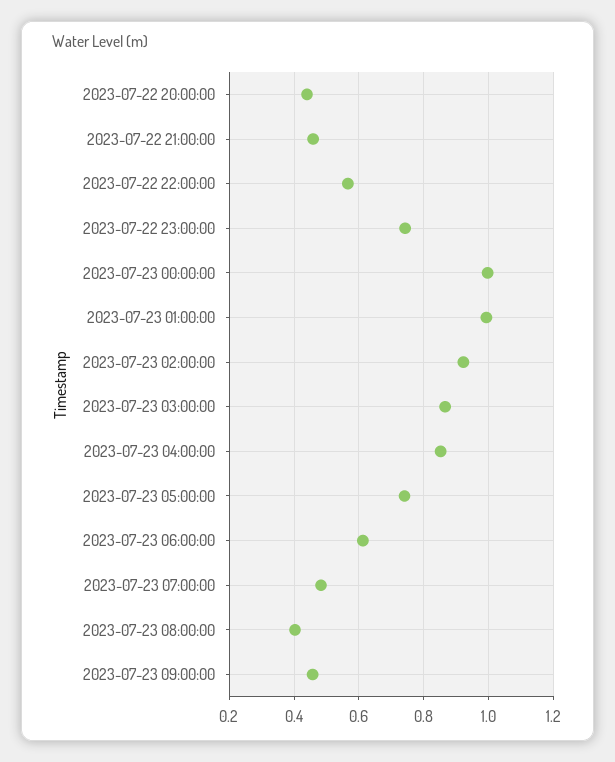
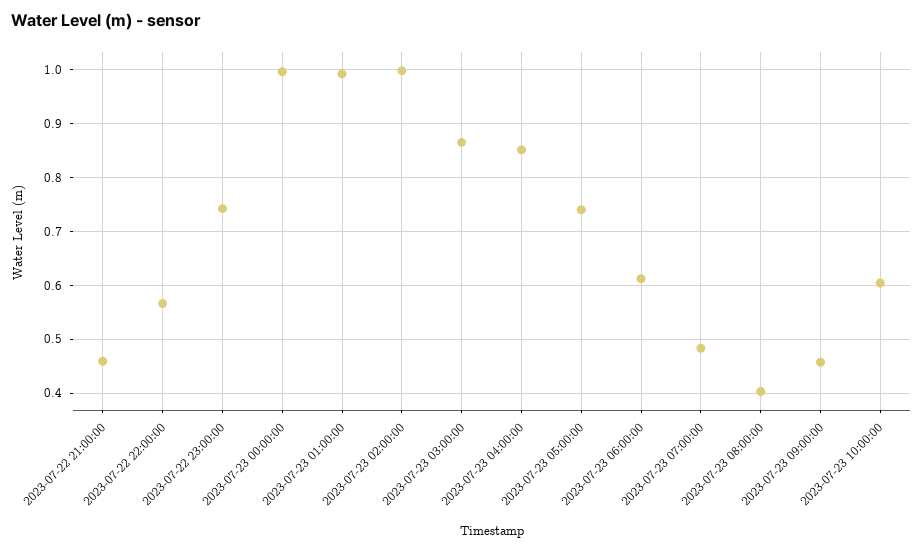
2023-07-22 20:00:00: 0.44 -> none
2023-07-23 02:00:00: 0.92 -> 1
2023-07-23 10:00:00: none -> 0.6

